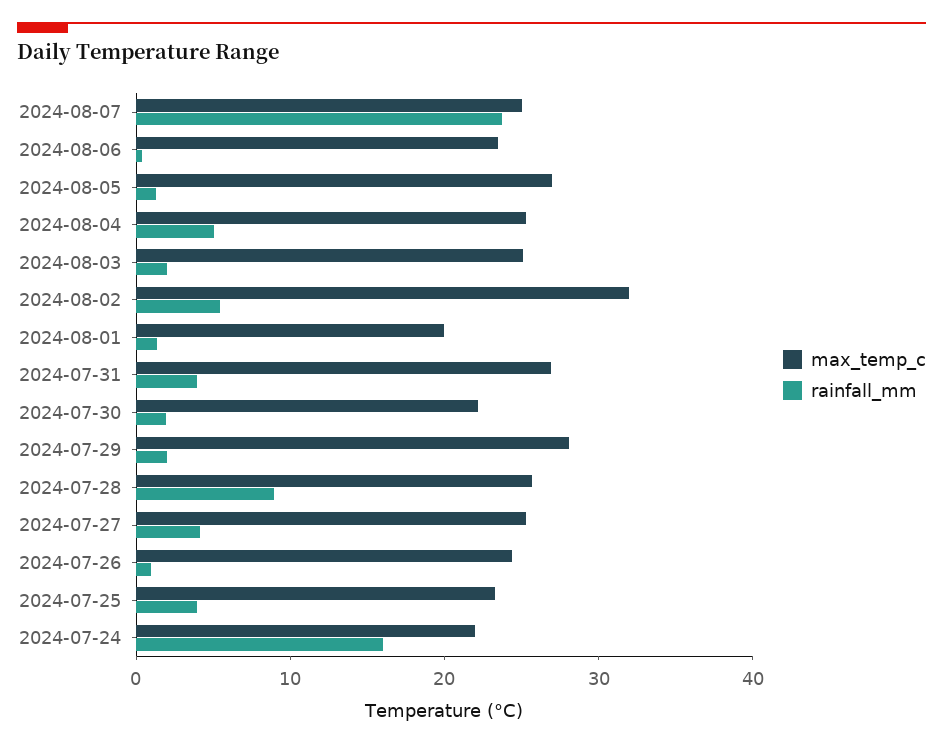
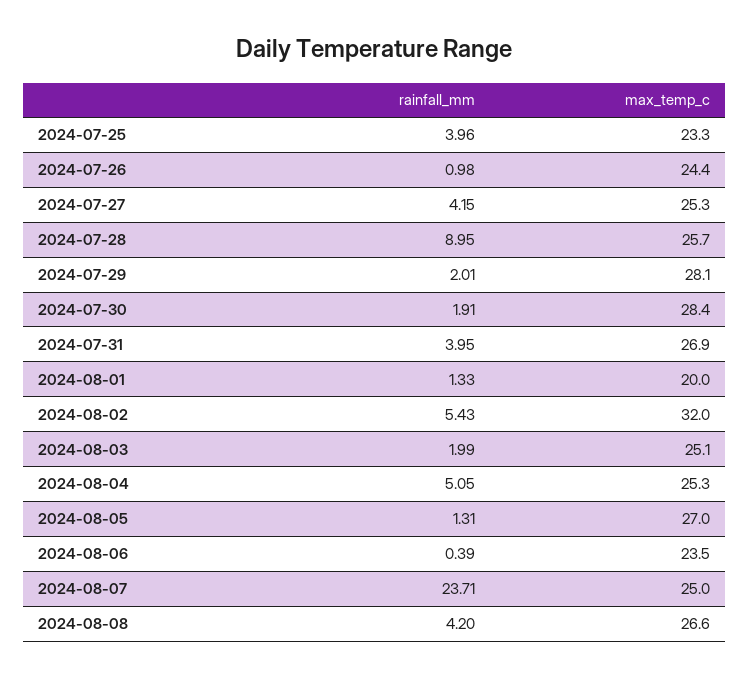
max_temp_c, 2024-07-30: 22 -> 28.4
max_temp_c, 2024-07-24: 22 -> none
rainfall_mm, 2024-07-24: 16 -> none
rainfall_mm, 2024-08-08: none -> 4.2
max_temp_c, 2024-08-08: none -> 26.6

